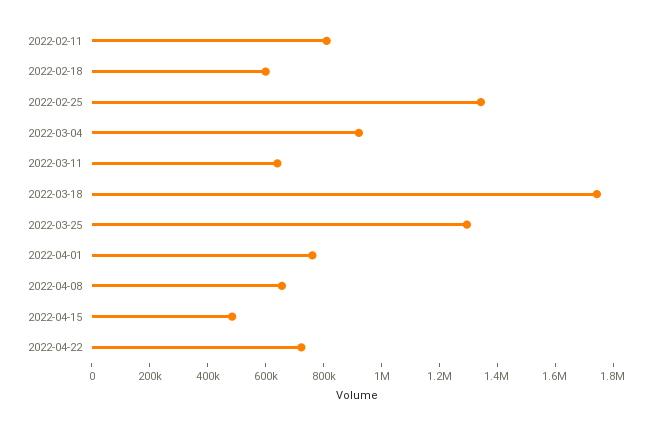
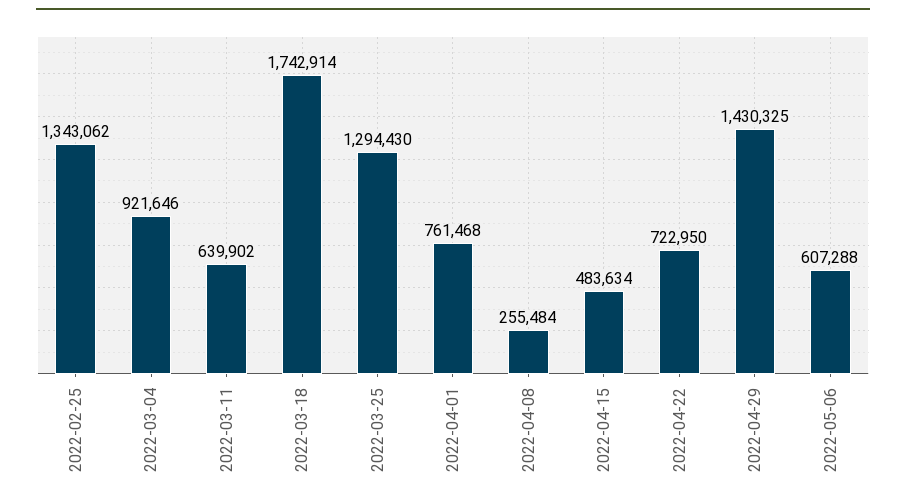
2022-02-11: 800000 -> none
2022-02-18: 600000 -> none
2022-04-08: 650000 -> 255484
2022-04-29: none -> 1430325
2022-05-06: none -> 607288

